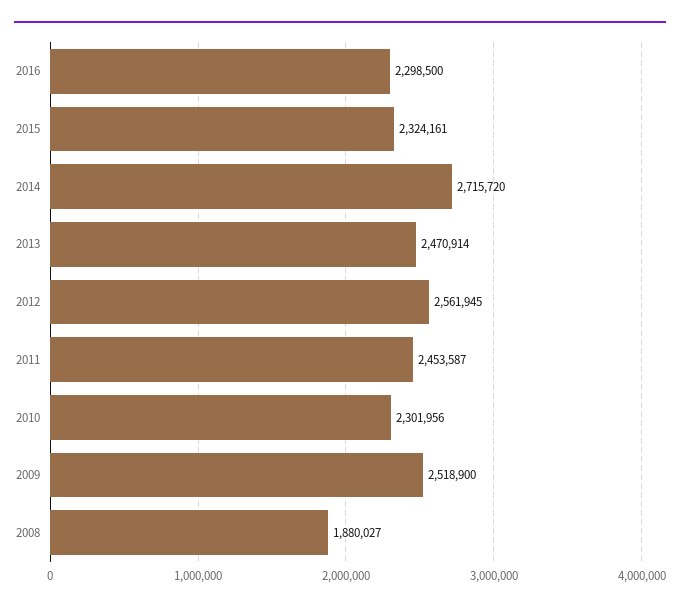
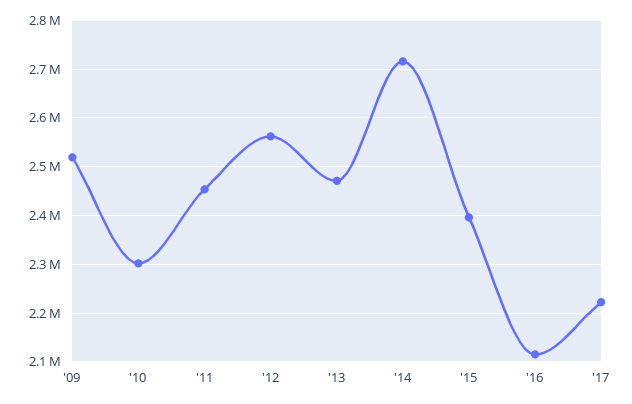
2016: 2298500 -> 2120000
2015: 2324161 -> 2400000
2008: 1880027 -> none
'17: none -> 2220000

